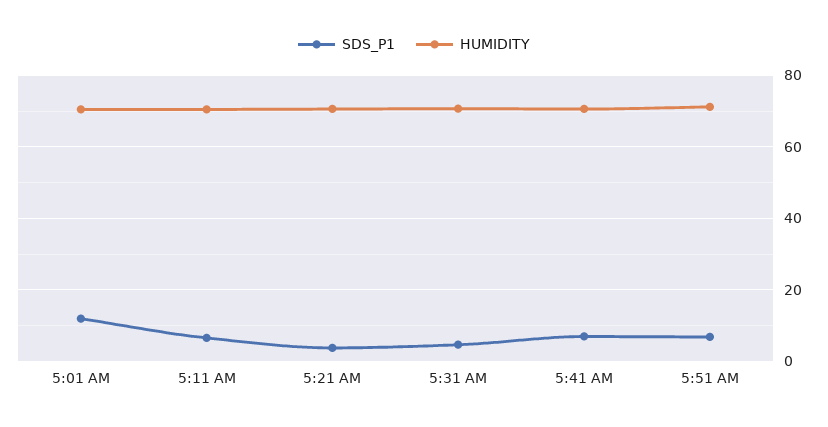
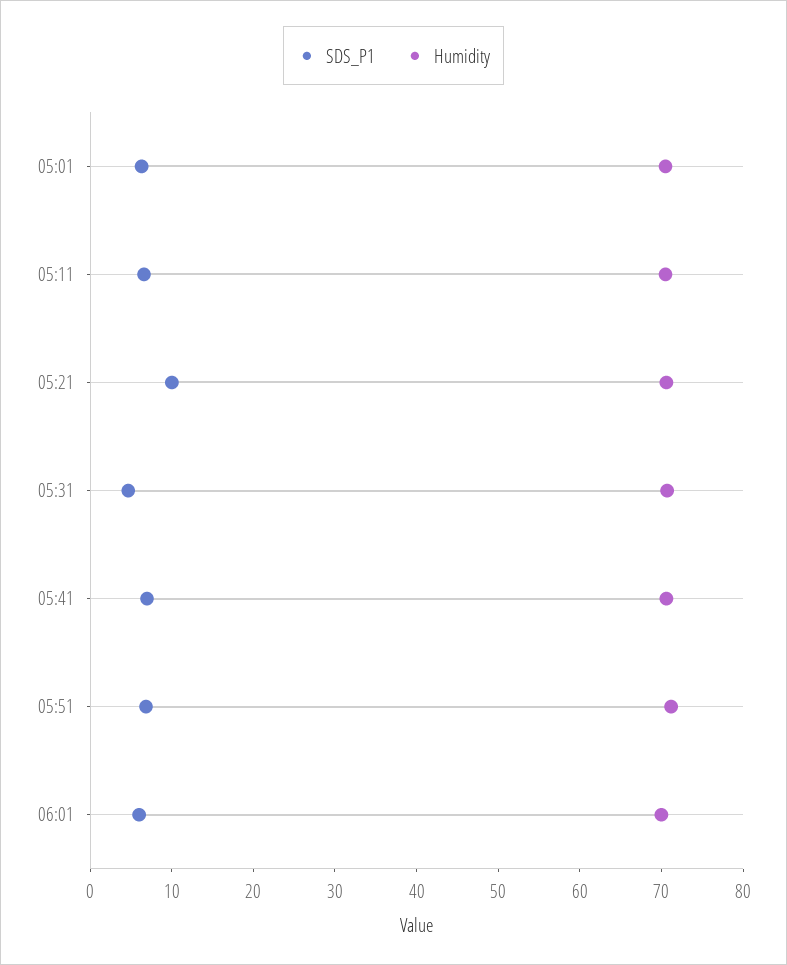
SDS_P1, 5:01 AM: 12 -> 6
SDS_P1, 5:21 AM: 4 -> 10
SDS_P1, 06:01: none -> 6
HUMIDITY, 06:01: none -> 70

